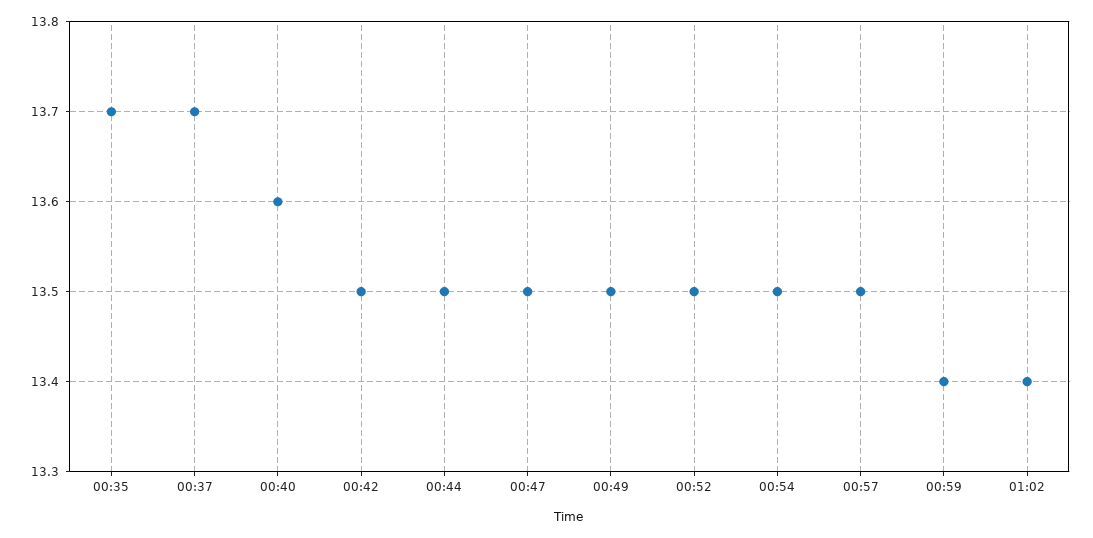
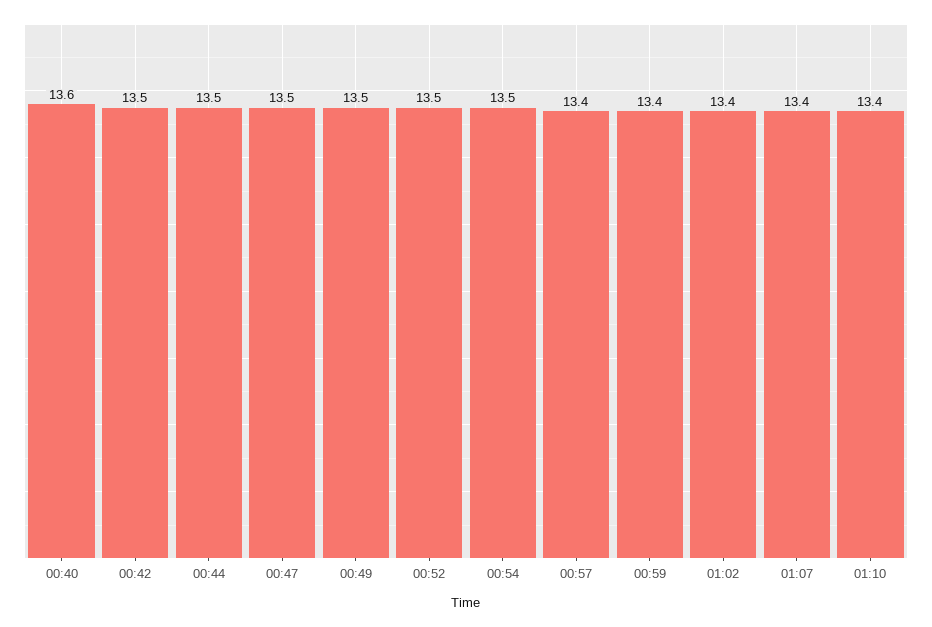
00:35: 13.7 -> none
00:37: 13.7 -> none
00:57: 13.5 -> 13.4
01:07: none -> 13.4
01:10: none -> 13.4

